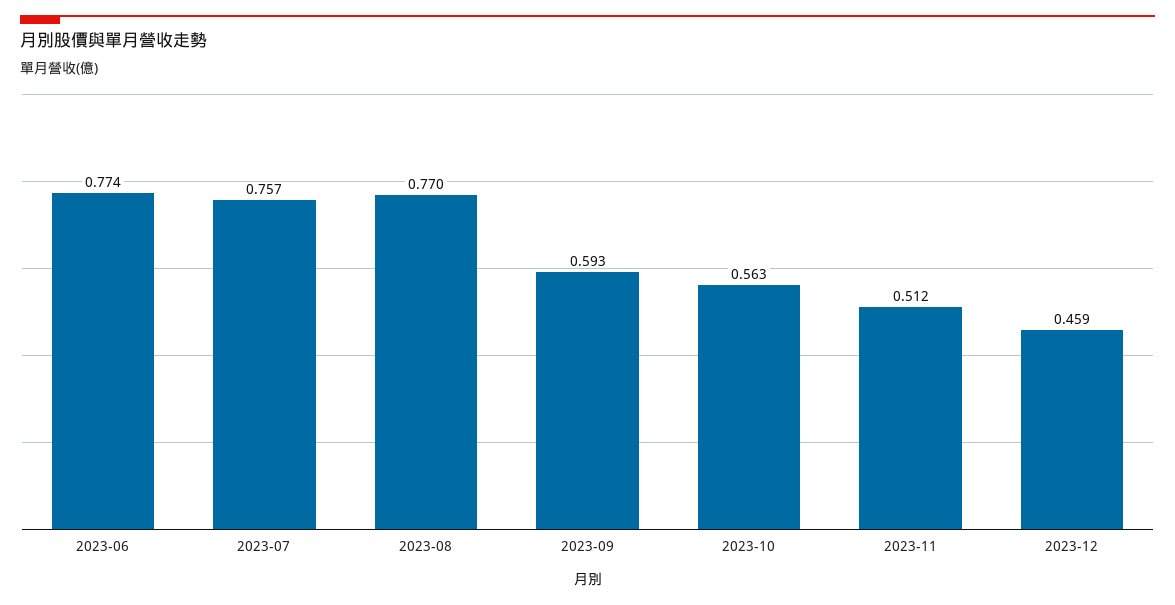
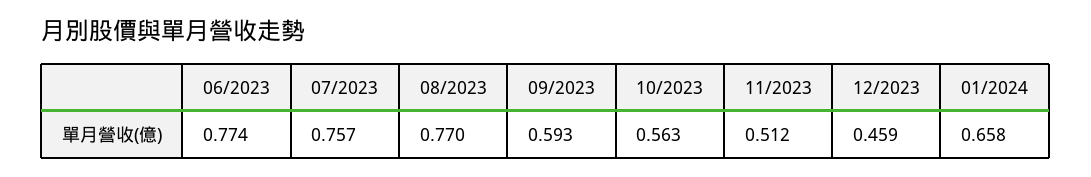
01/2024: none -> 0.658

